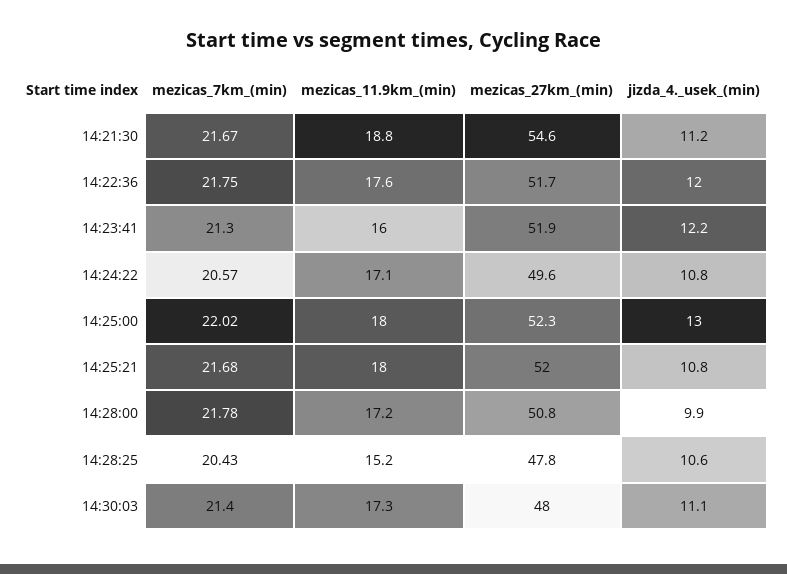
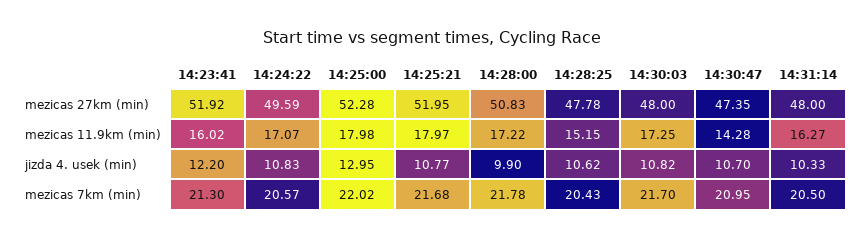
mezicas_7km_(min), 14:21:30: 21.67 -> none
mezicas_11.9km_(min), 14:21:30: 18.8 -> none
mezicas_27km_(min), 14:21:30: 54.6 -> none
jizda_4._usek_(min), 14:21:30: 11.2 -> none
mezicas_7km_(min), 14:22:36: 21.75 -> none
mezicas_11.9km_(min), 14:22:36: 17.6 -> none
mezicas_27km_(min), 14:22:36: 51.7 -> none
jizda_4._usek_(min), 14:22:36: 12 -> none
mezicas_7km_(min), 14:30:03: 21.4 -> 21.7
jizda_4._usek_(min), 14:30:03: 11.1 -> 10.82
mezicas_27km_(min), 14:30:47: none -> 47.35
mezicas_27km_(min), 14:31:14: none -> 48
mezicas_11.9km_(min), 14:30:47: none -> 14.28
mezicas_11.9km_(min), 14:31:14: none -> 16.27
jizda_4._usek_(min), 14:30:47: none -> 10.7
jizda_4._usek_(min), 14:31:14: none -> 10.33
mezicas_7km_(min), 14:30:47: none -> 20.95
mezicas_7km_(min), 14:31:14: none -> 20.5

